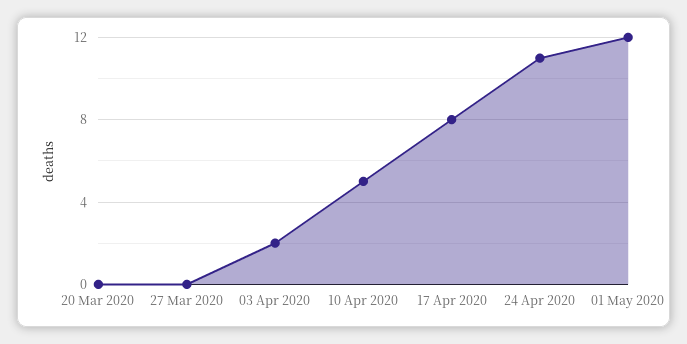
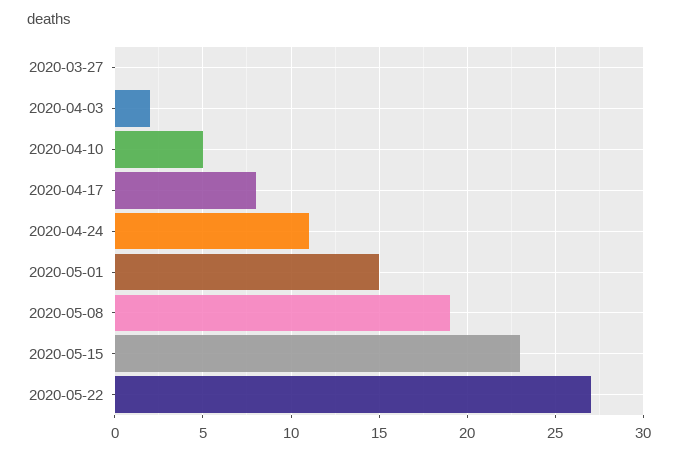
20 Mar 2020: 0 -> none
01 May 2020: 12 -> 15
2020-05-08: none -> 19
2020-05-15: none -> 23
2020-05-22: none -> 27

